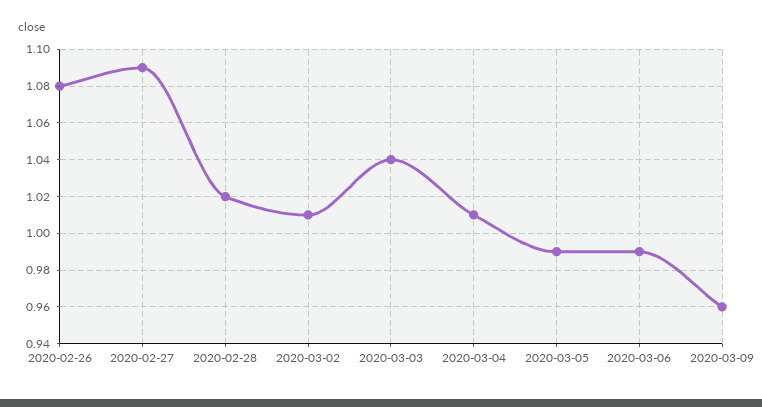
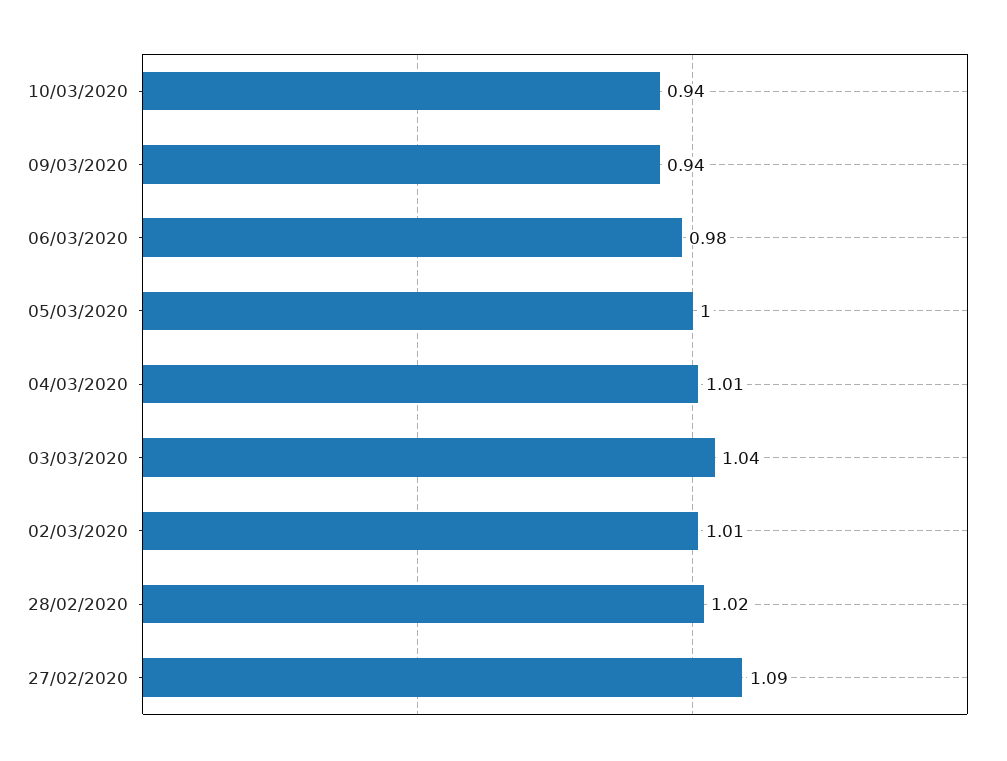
2020-02-26: 1.08 -> none
2020-03-05: 0.99 -> 1
2020-03-06: 0.99 -> 0.98
2020-03-09: 0.96 -> 0.94
10/03/2020: none -> 0.94

